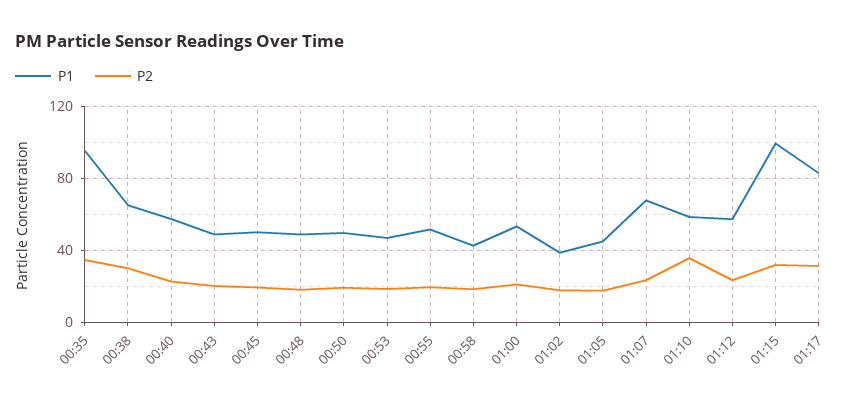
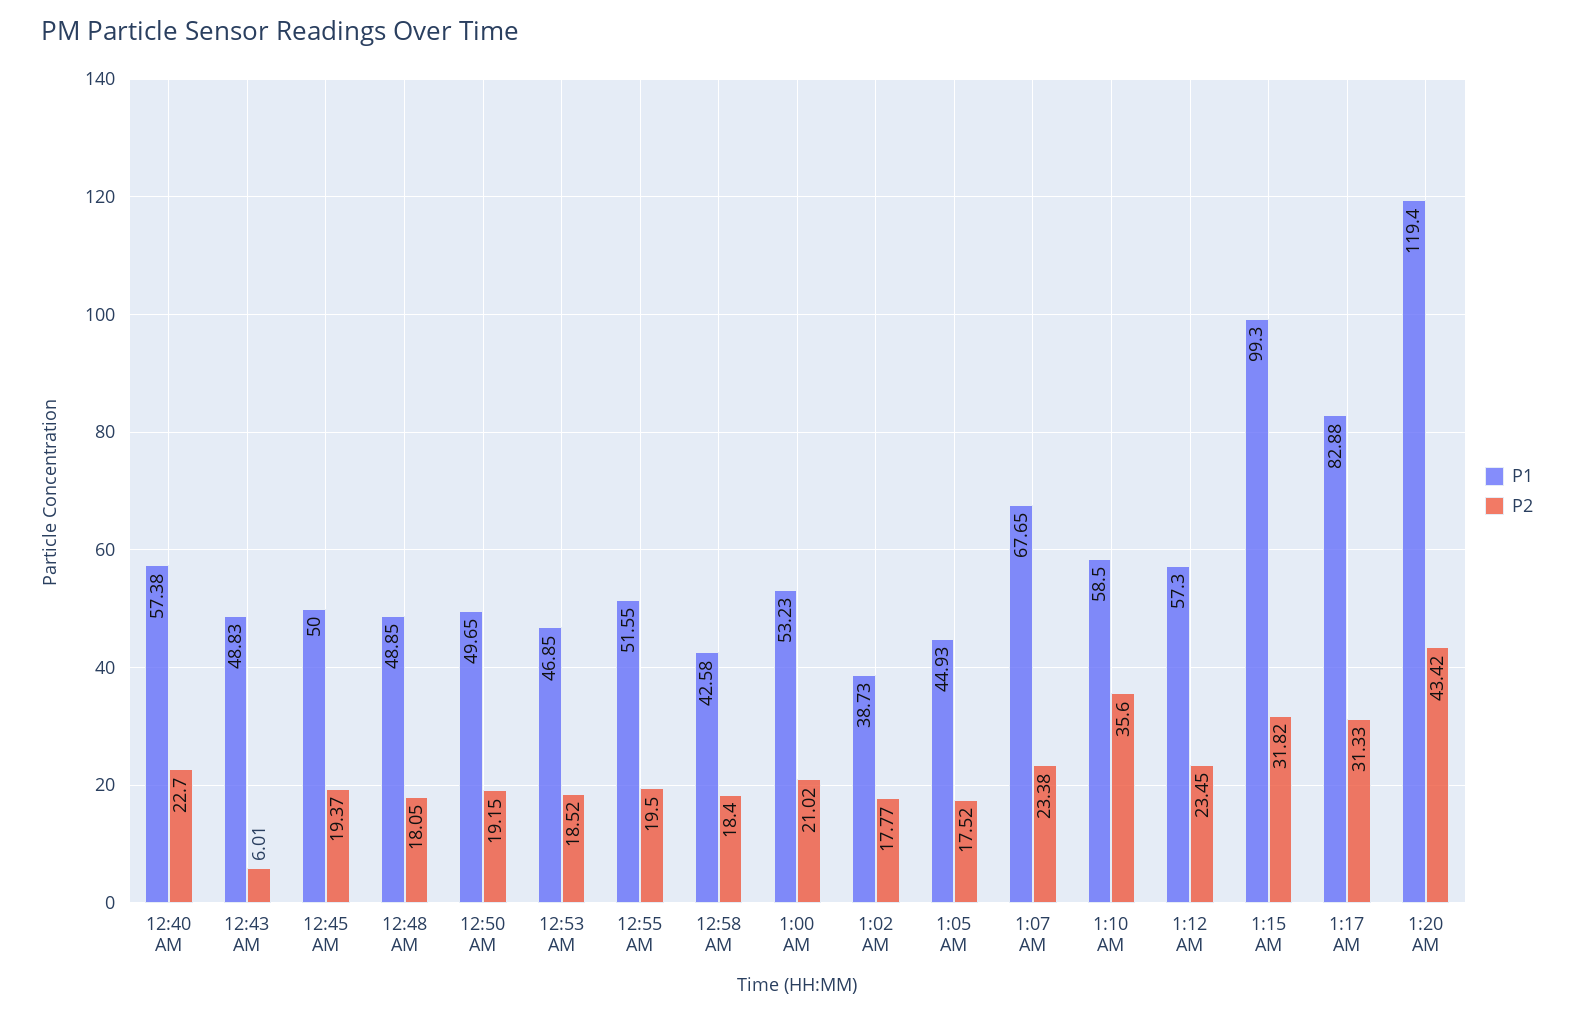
P1, 00:35: 95 -> none
P2, 00:35: 35 -> none
P1, 00:38: 65 -> none
P2, 00:38: 30 -> none
P2, 00:43: 20 -> 6.01
P1, 1:20 AM: none -> 119.4
P2, 1:20 AM: none -> 43.42

